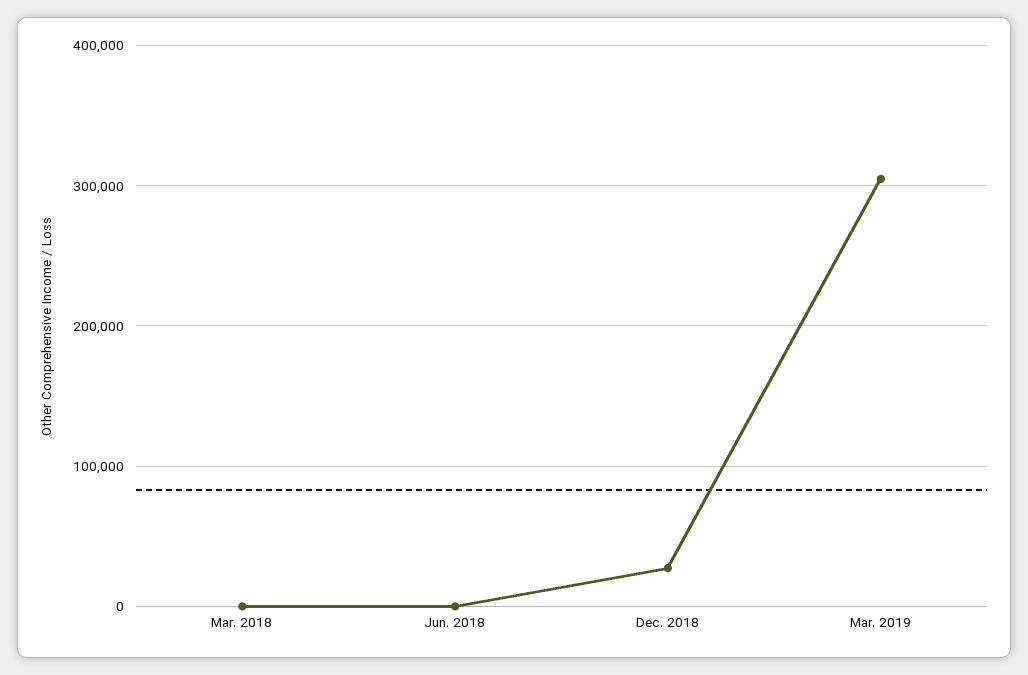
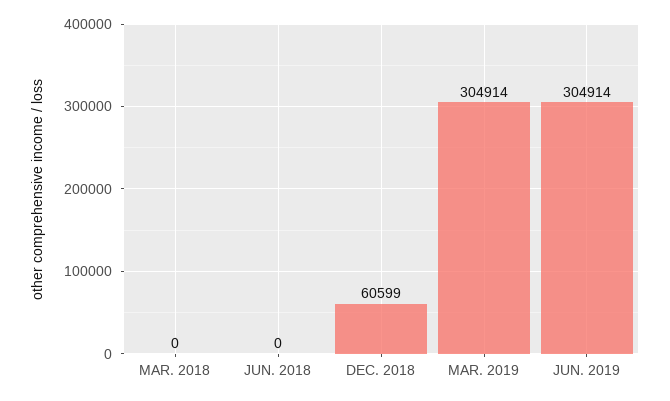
Dec. 2018: 30000 -> 60599
JUN. 2019: none -> 304914

